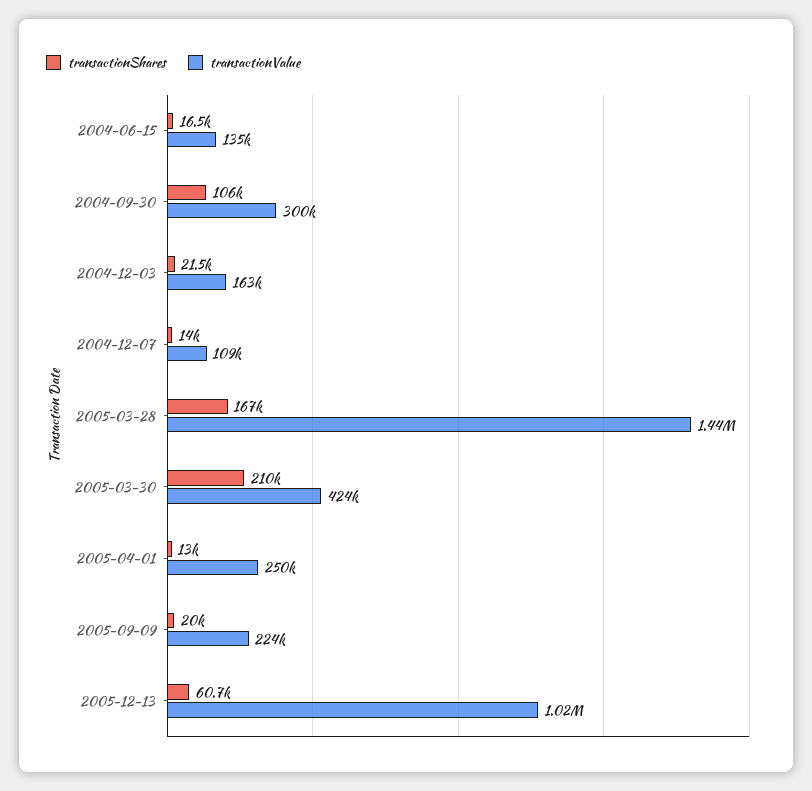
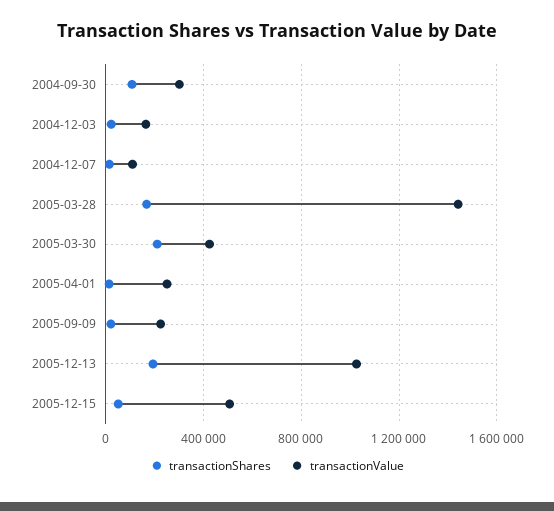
transactionShares, 2004-06-15: 16500 -> none
transactionValue, 2004-06-15: 135000 -> none
transactionShares, 2005-12-13: 60700 -> 200000
transactionShares, 2005-12-15: none -> 50000
transactionValue, 2005-12-15: none -> 500000

